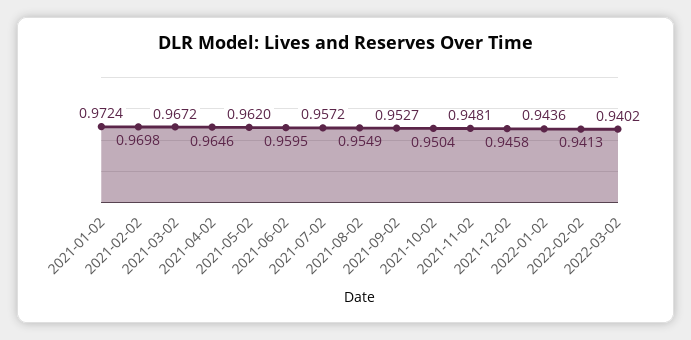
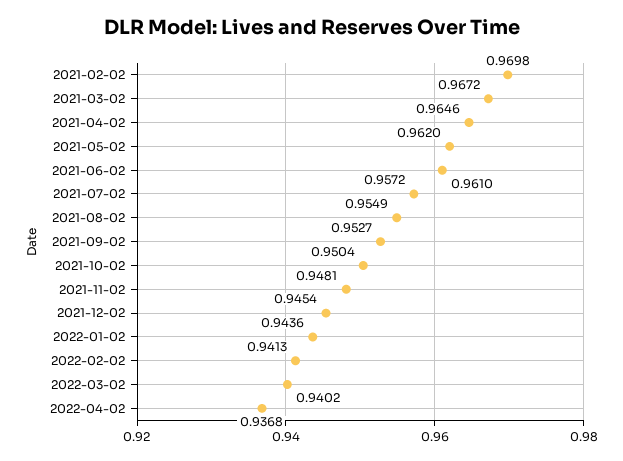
2021-01-02: 0.9724 -> none
2021-06-02: 0.9595 -> 0.961
2021-12-02: 0.9458 -> 0.9454
2022-04-02: none -> 0.9368

